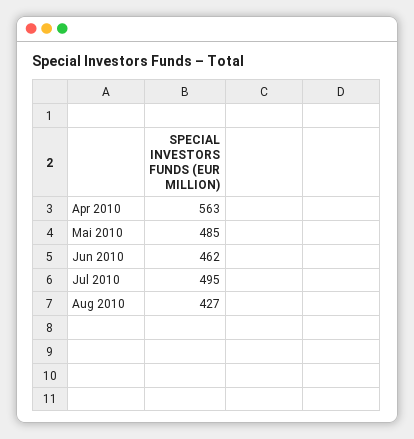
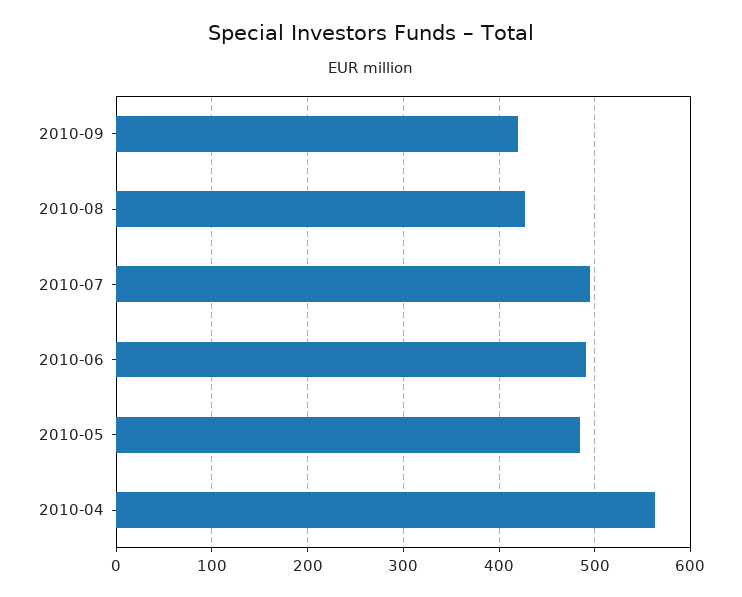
Jun 2010: 462 -> 490
2010-09: none -> 420

